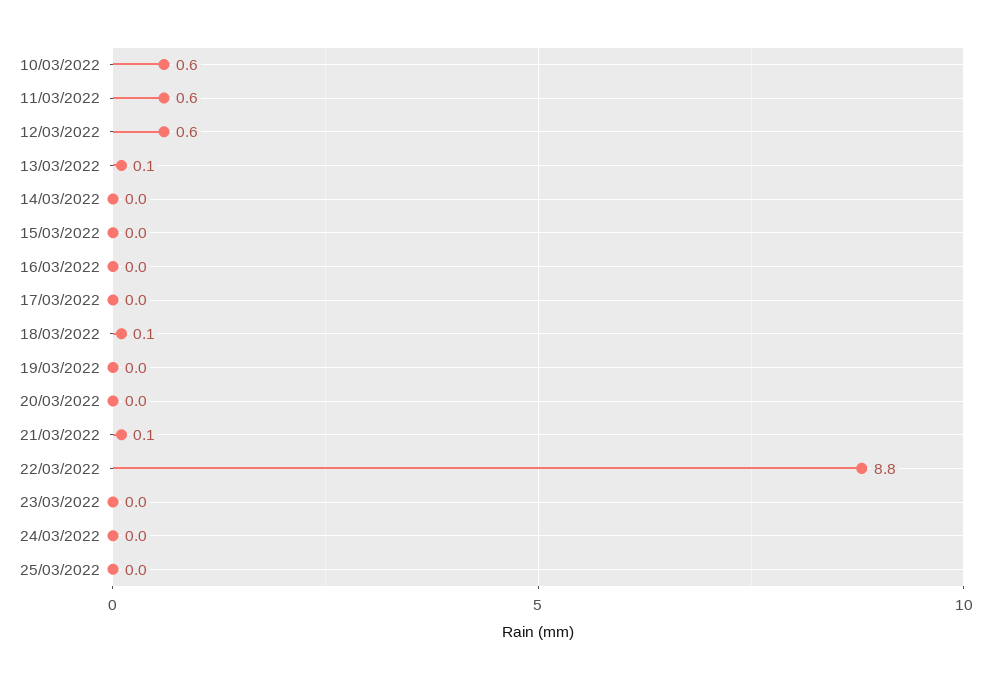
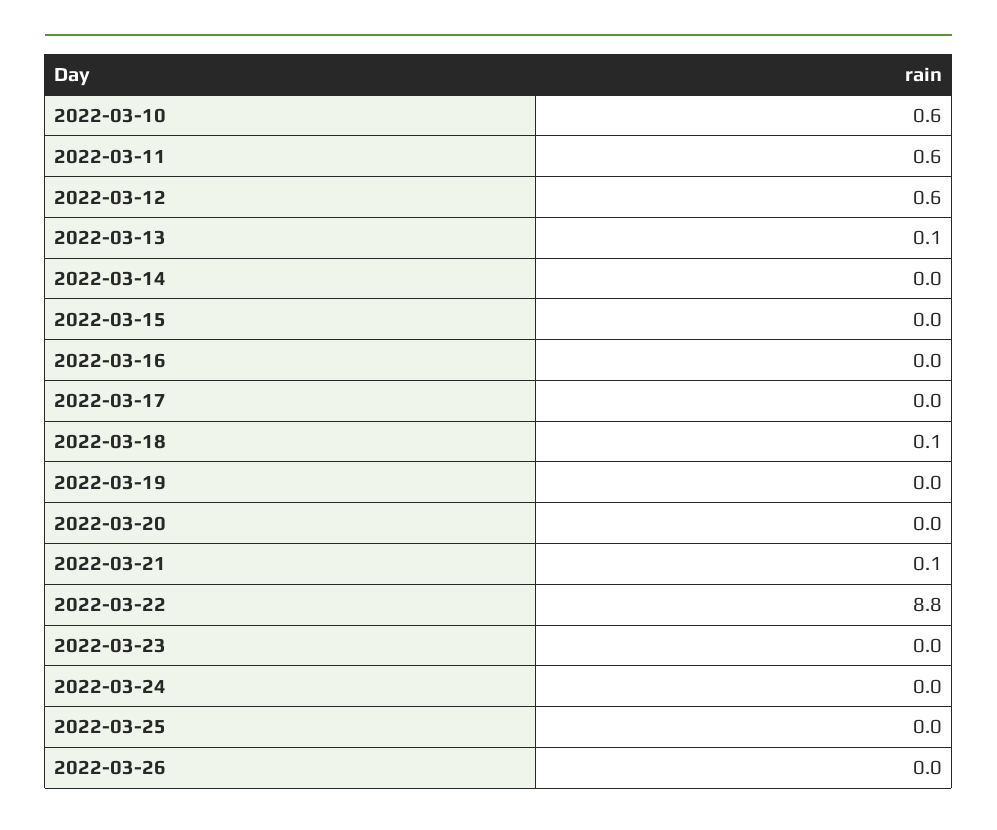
2022-03-26: none -> 0

